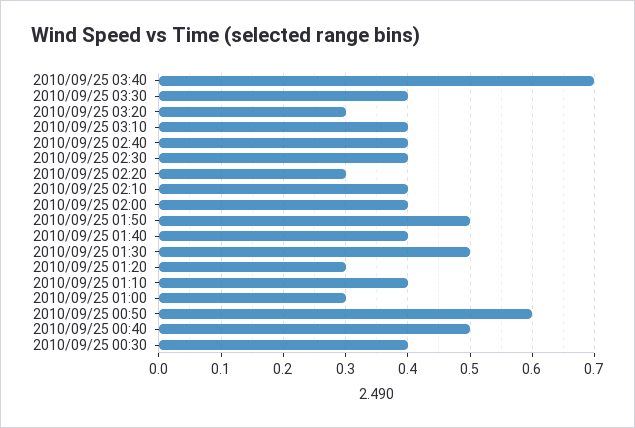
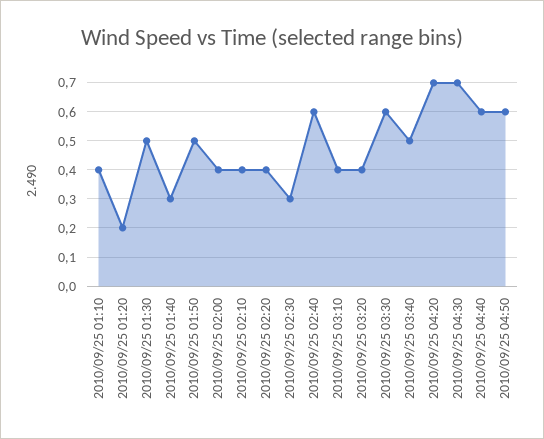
2010/09/25 03:40: 0.7 -> 0.5
2010/09/25 03:30: 0.4 -> 0.6
2010/09/25 03:20: 0.3 -> 0.4
2010/09/25 02:40: 0.4 -> 0.6
2010/09/25 02:30: 0.4 -> 0.3
2010/09/25 02:20: 0.3 -> 0.4
2010/09/25 01:40: 0.4 -> 0.3
2010/09/25 01:20: 0.3 -> 0.2
2010/09/25 01:00: 0.3 -> none
2010/09/25 00:50: 0.6 -> none
2010/09/25 00:40: 0.5 -> none
2010/09/25 00:30: 0.4 -> none
2010/09/25 04:20: none -> 0.7
2010/09/25 04:30: none -> 0.7
2010/09/25 04:40: none -> 0.6
2010/09/25 04:50: none -> 0.6

